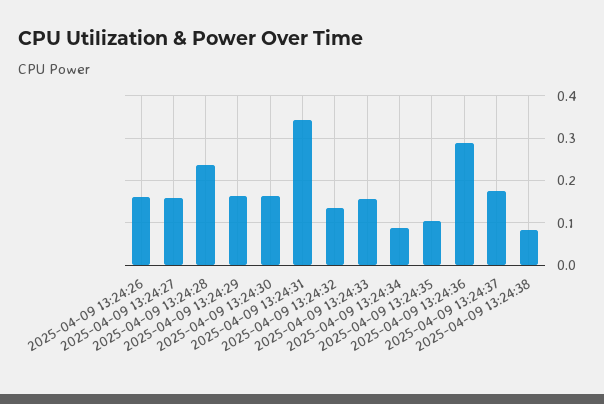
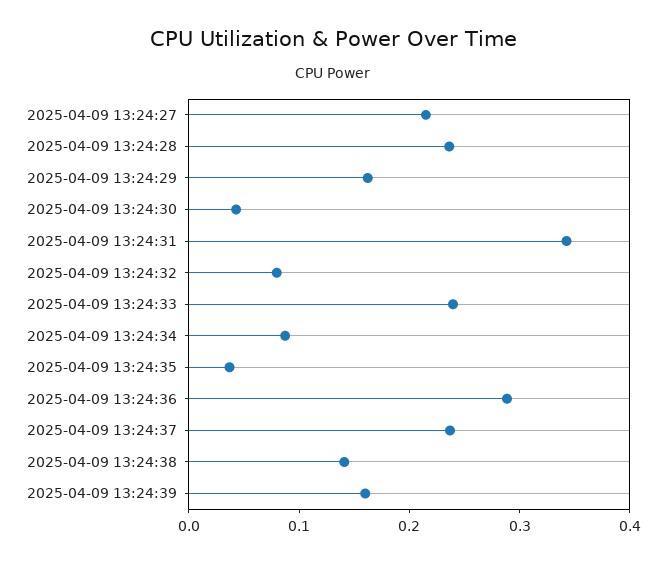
2025-04-09 13:24:26: 0.16 -> none
2025-04-09 13:24:27: 0.16 -> 0.22
2025-04-09 13:24:30: 0.16 -> 0.04
2025-04-09 13:24:32: 0.14 -> 0.08
2025-04-09 13:24:33: 0.16 -> 0.24
2025-04-09 13:24:35: 0.1 -> 0.04
2025-04-09 13:24:37: 0.18 -> 0.24
2025-04-09 13:24:38: 0.08 -> 0.14
2025-04-09 13:24:39: none -> 0.16

